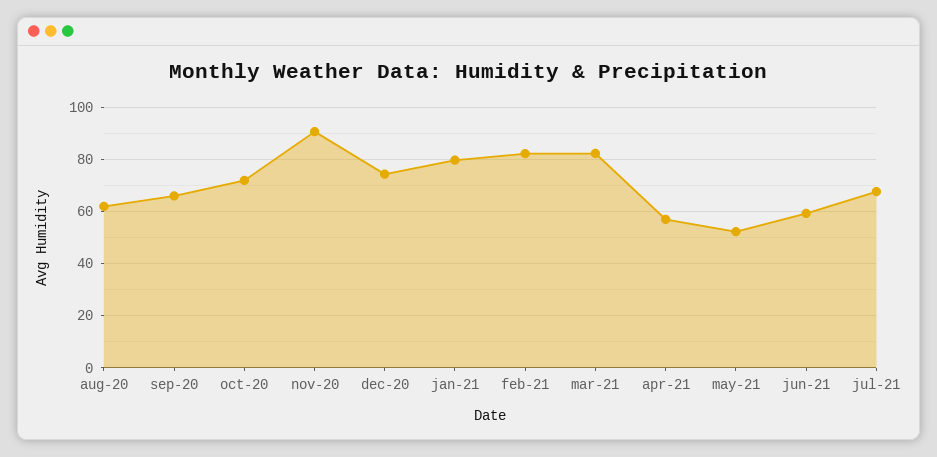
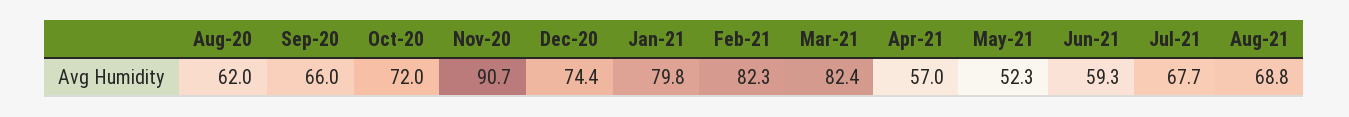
Aug-21: none -> 68.8

